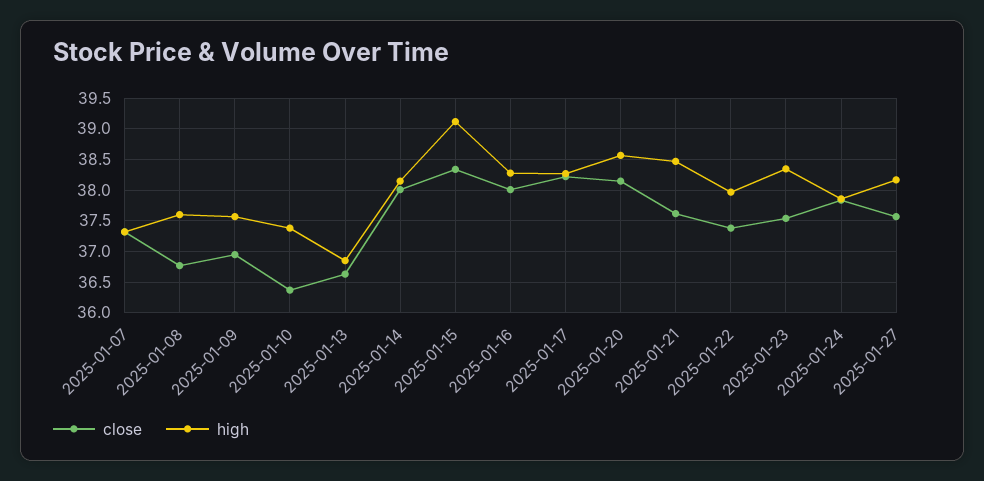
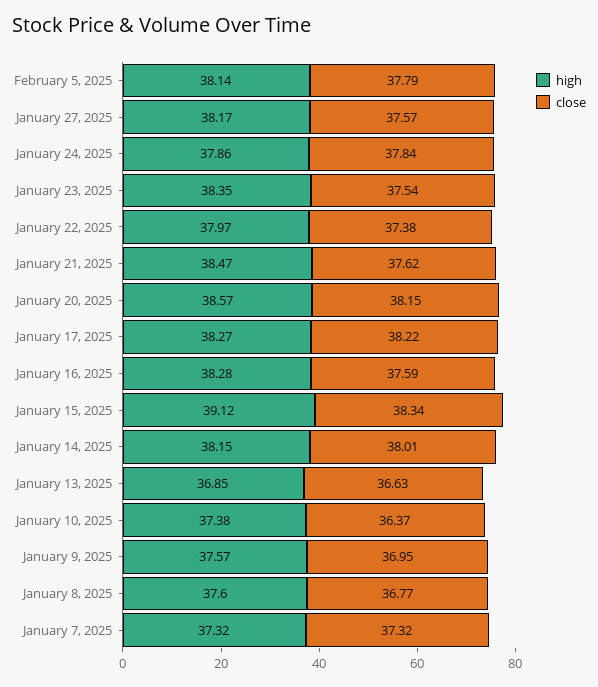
close, 2025-01-16: 38 -> 37.59
high, February 5, 2025: none -> 38.14
close, February 5, 2025: none -> 37.79

